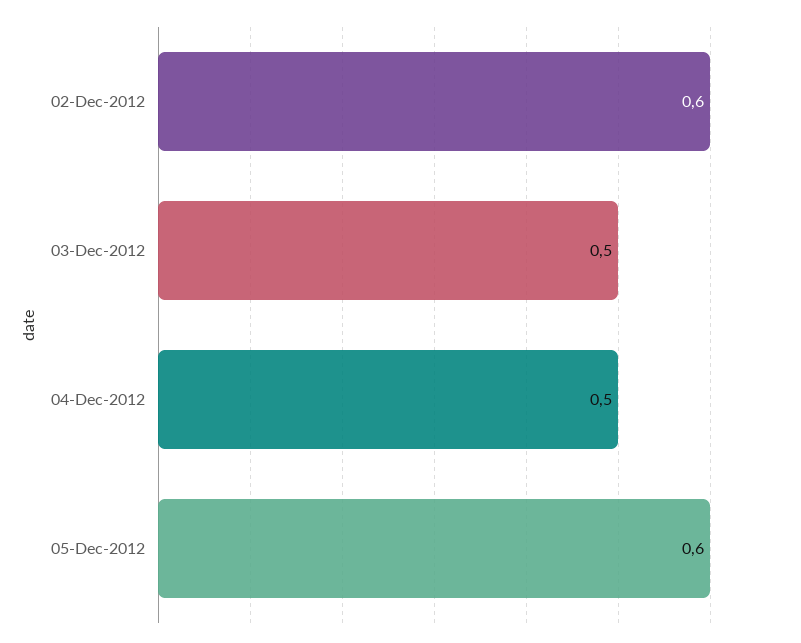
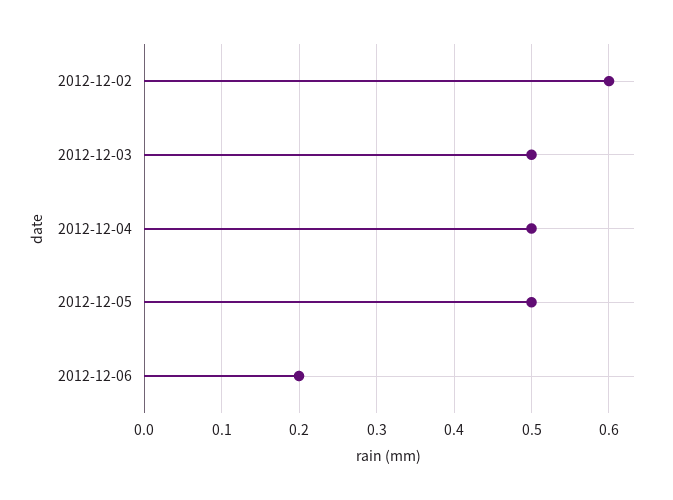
05-Dec-2012: 0.6 -> 0.5
2012-12-06: none -> 0.2

